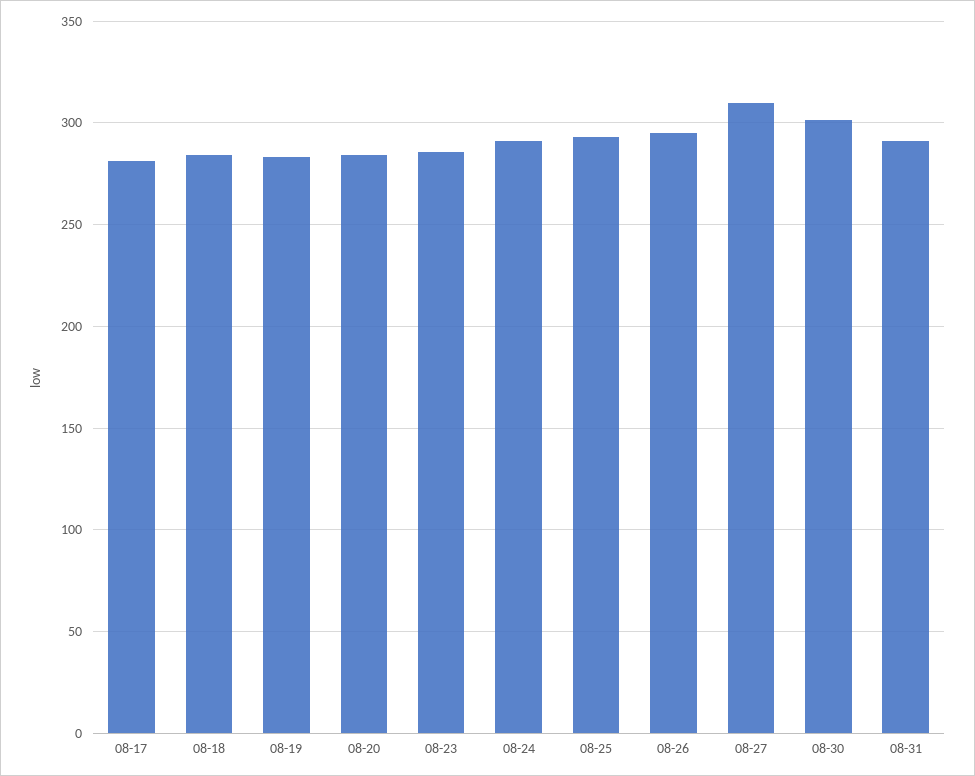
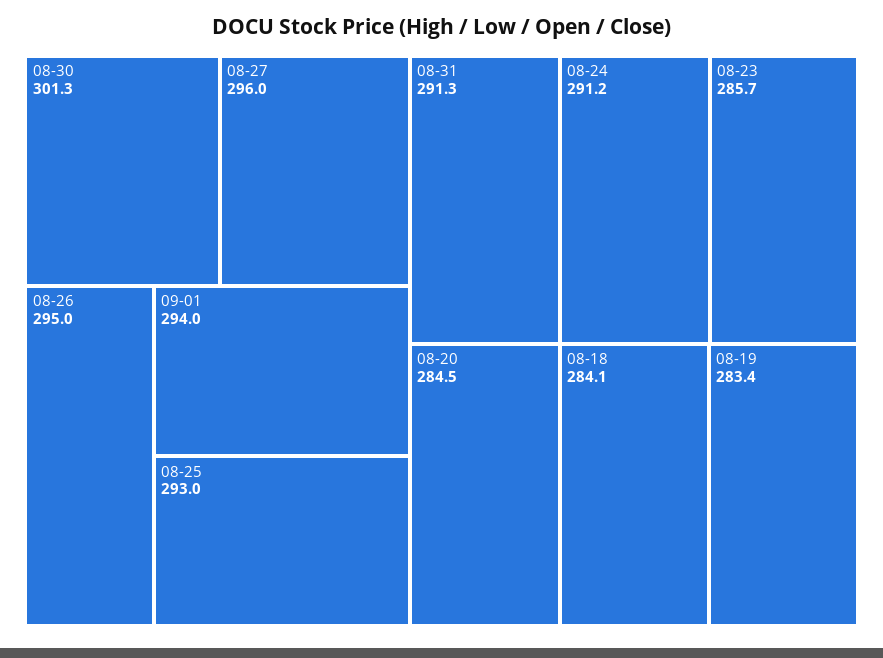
08-17: 280 -> none
08-27: 310 -> 296
09-01: none -> 294

